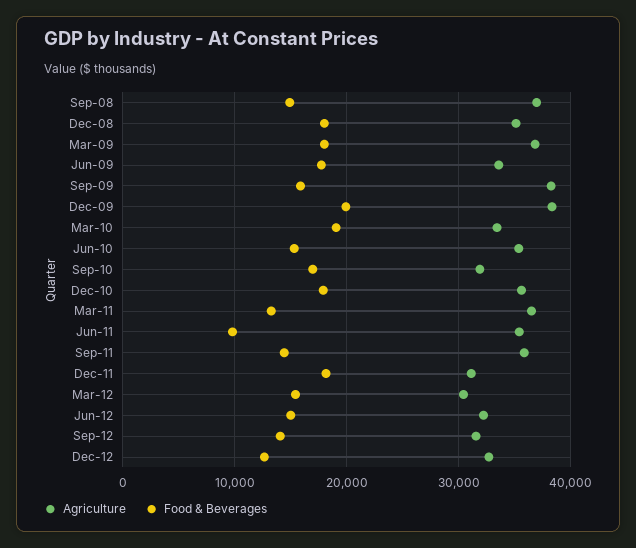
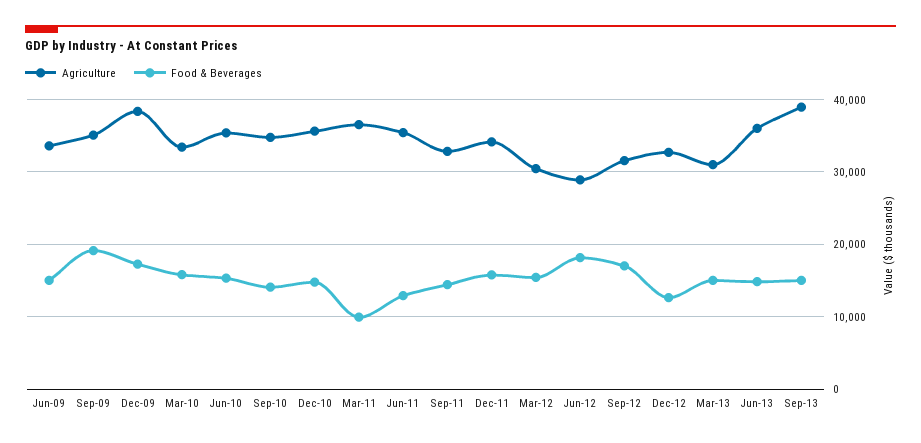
Agriculture, Sep-08: 37000 -> none
Food & Beverages, Sep-08: 15000 -> none
Agriculture, Dec-08: 35000 -> none
Food & Beverages, Dec-08: 18000 -> none
Agriculture, Mar-09: 37000 -> none
Food & Beverages, Mar-09: 18000 -> none
Food & Beverages, Jun-09: 18000 -> 15000
Agriculture, Sep-09: 38000 -> 35000
Food & Beverages, Sep-09: 16000 -> 19000
Food & Beverages, Dec-09: 20000 -> 17000
Food & Beverages, Mar-10: 19000 -> 16000
Agriculture, Sep-10: 32000 -> 35000
Food & Beverages, Sep-10: 17000 -> 14000
Food & Beverages, Dec-10: 18000 -> 15000
Food & Beverages, Mar-11: 13000 -> 10000
Food & Beverages, Jun-11: 10000 -> 13000
Agriculture, Sep-11: 36000 -> 33000
Agriculture, Dec-11: 31000 -> 34000
Food & Beverages, Dec-11: 18000 -> 16000
Agriculture, Jun-12: 32000 -> 29000
Food & Beverages, Jun-12: 15000 -> 18000
Food & Beverages, Sep-12: 14000 -> 17000
Agriculture, Mar-13: none -> 31000
Food & Beverages, Mar-13: none -> 15000
Agriculture, Jun-13: none -> 36000
Food & Beverages, Jun-13: none -> 15000
Agriculture, Sep-13: none -> 39000
Food & Beverages, Sep-13: none -> 15000

